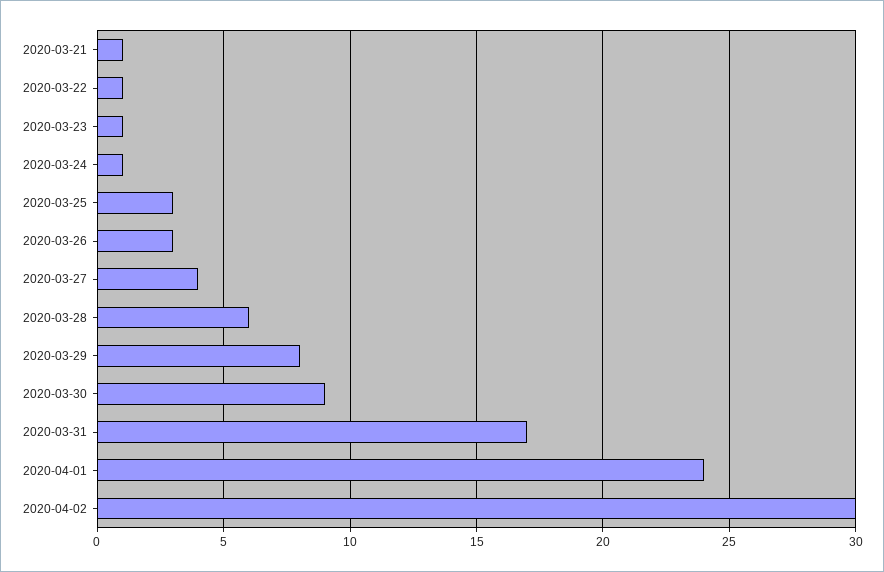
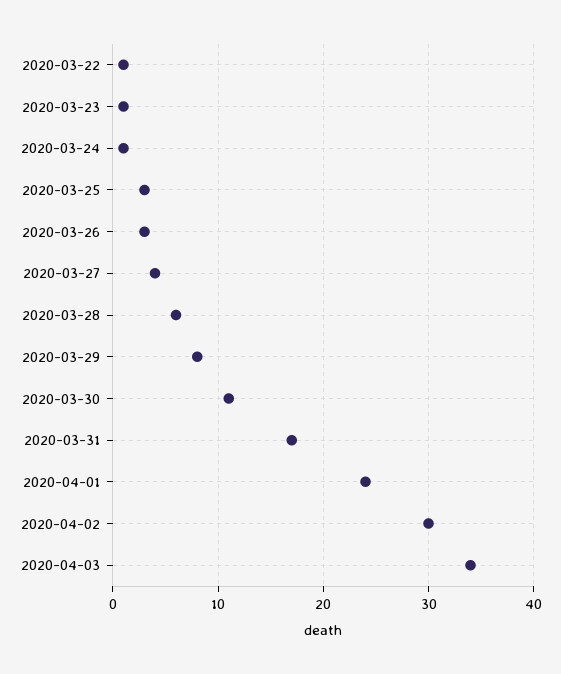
2020-03-21: 1 -> none
2020-03-30: 9 -> 11
2020-04-03: none -> 34

